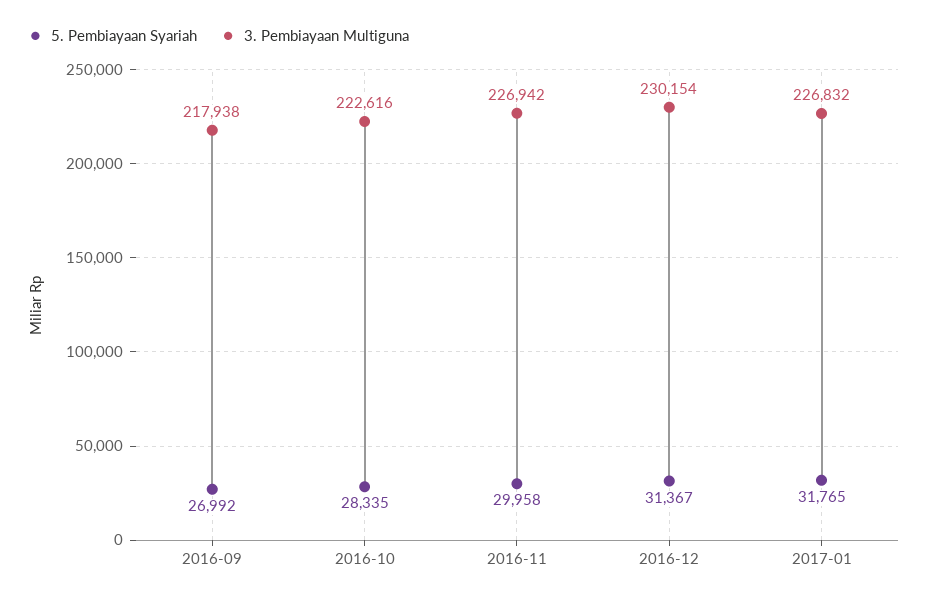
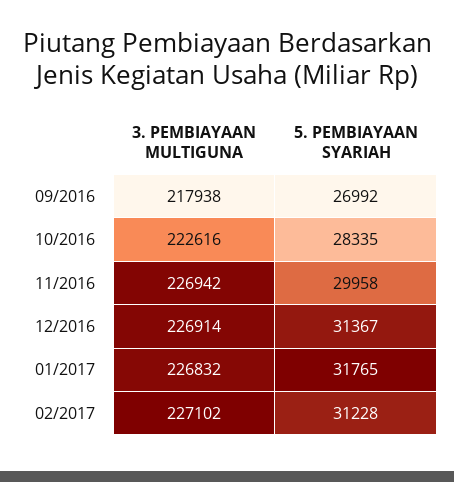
3. Pembiayaan Multiguna, 2016-12: 230154 -> 226914
3. Pembiayaan Multiguna, 02/2017: none -> 227102
5. Pembiayaan Syariah, 02/2017: none -> 31228

